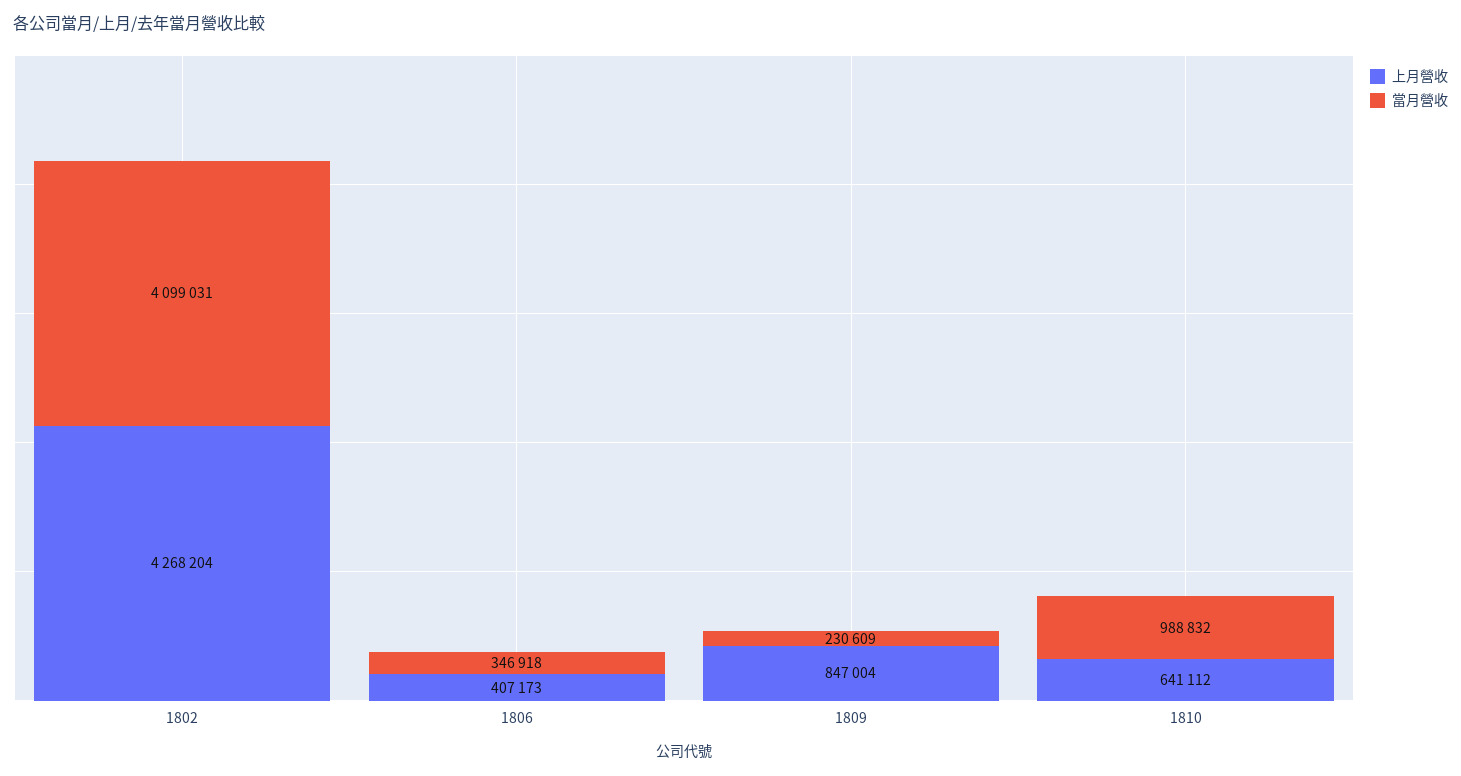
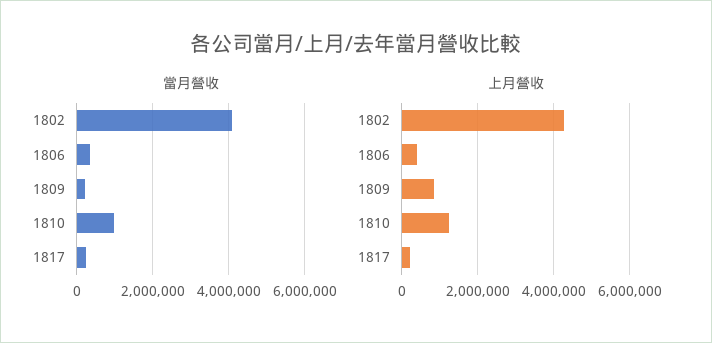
上月營收, 1810: 641112 -> 1200000
當月營收, 1817: none -> 200000
上月營收, 1817: none -> 200000

